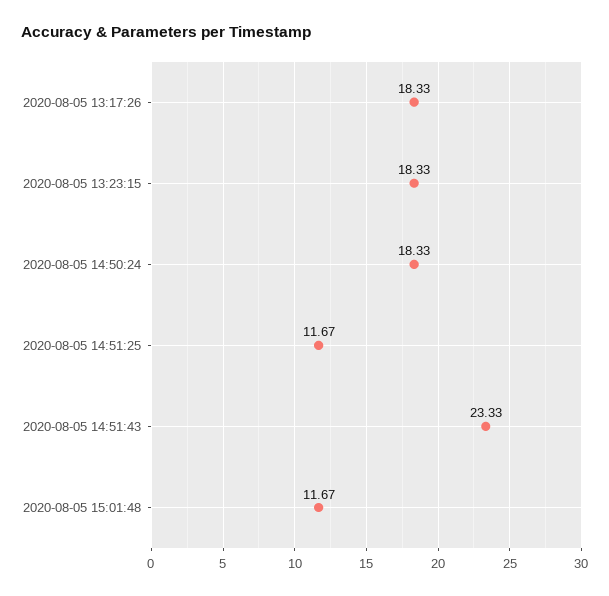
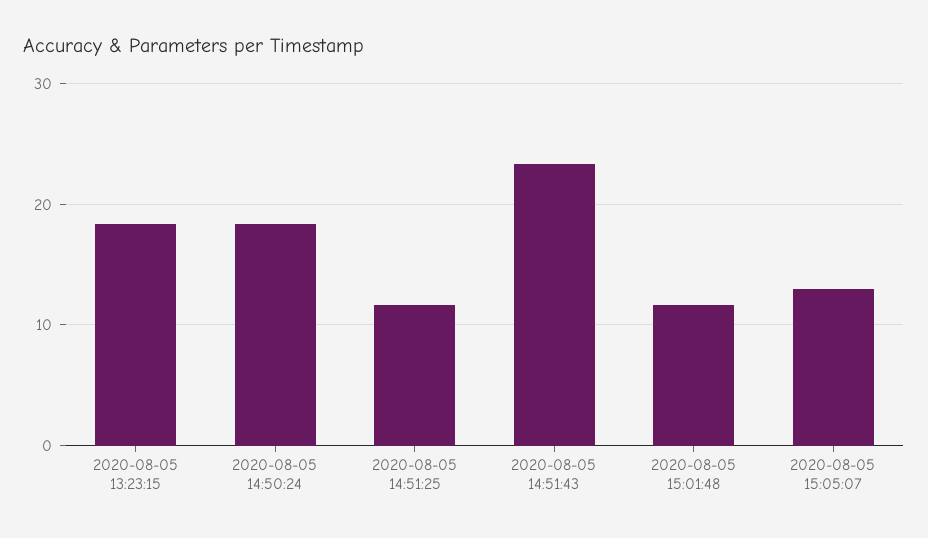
2020-08-05 13:17:26: 18.33 -> none
2020-08-05 15:05:07: none -> 13

